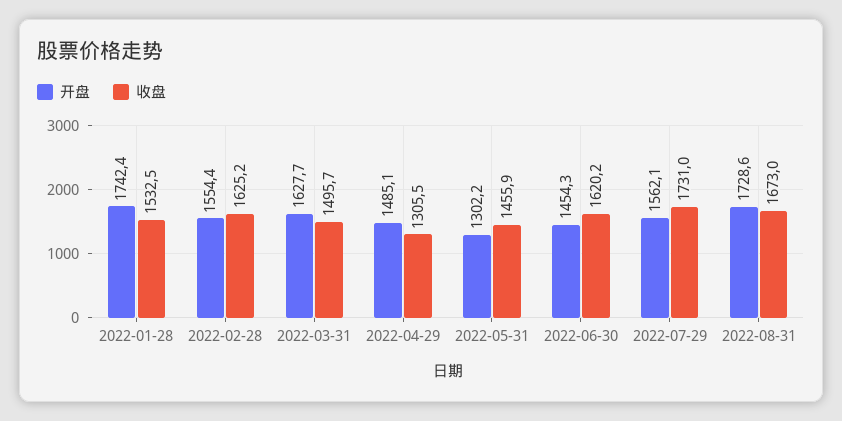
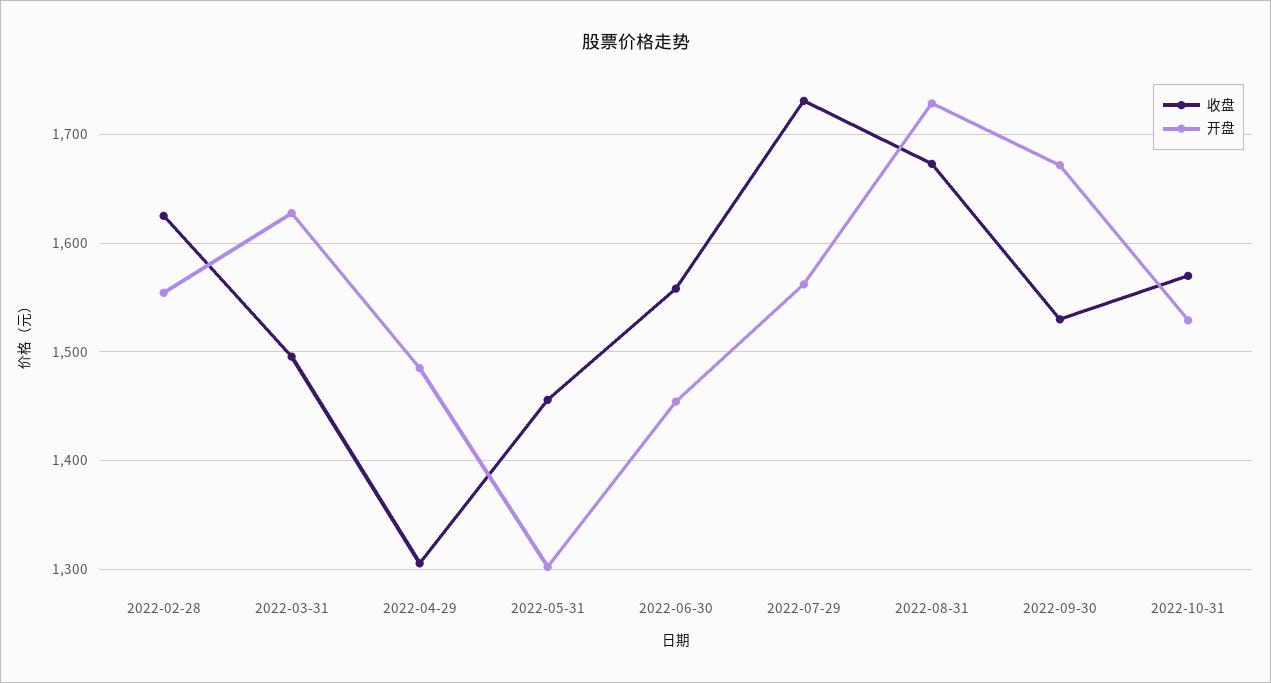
开盘, 2022-01-28: 1742.4 -> none
收盘, 2022-01-28: 1532.5 -> none
收盘, 2022-06-30: 1620.2 -> 1560
收盘, 2022-09-30: none -> 1530
开盘, 2022-09-30: none -> 1670
收盘, 2022-10-31: none -> 1570
开盘, 2022-10-31: none -> 1530

